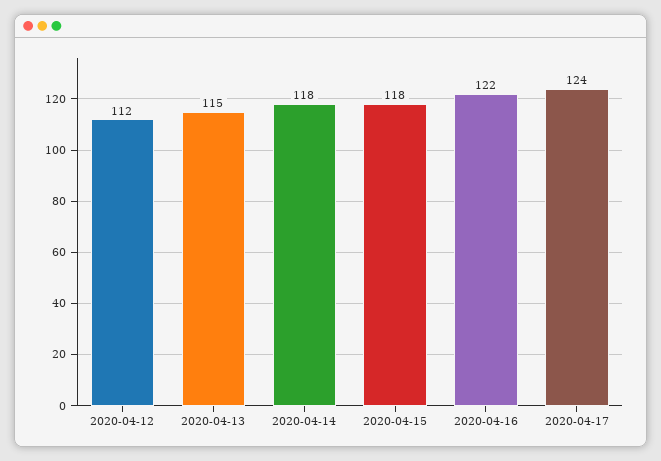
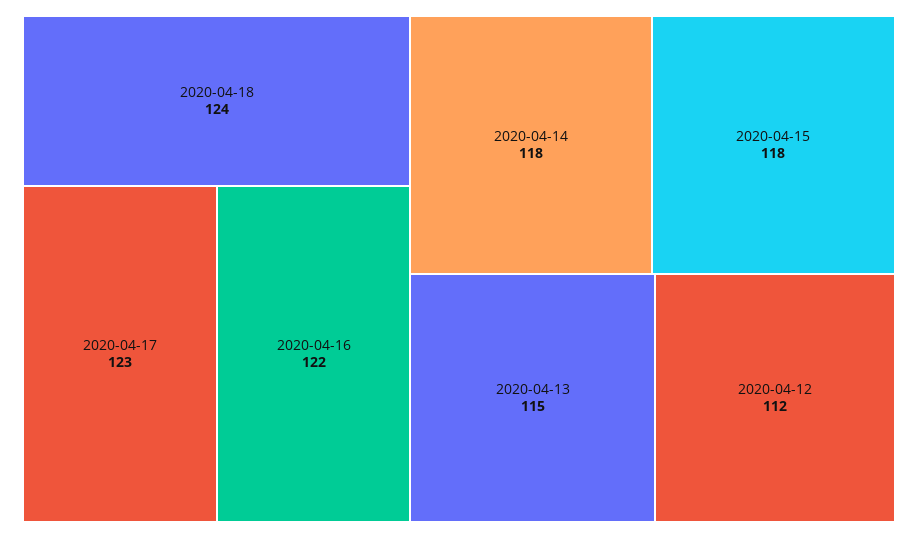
2020-04-17: 124 -> 123
2020-04-18: none -> 124

